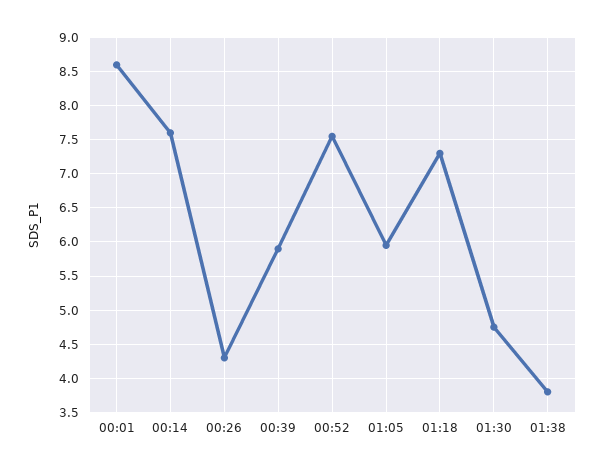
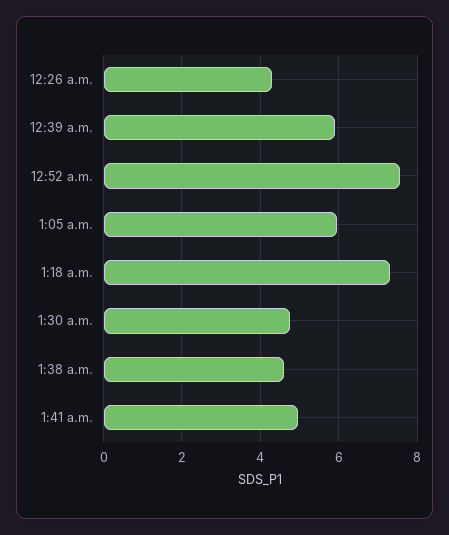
00:01: 8.6 -> none
00:14: 7.6 -> none
01:38: 3.8 -> 4.6
1:41 a.m.: none -> 5

